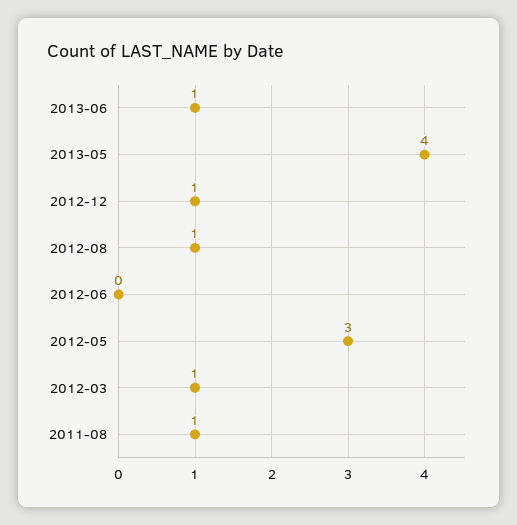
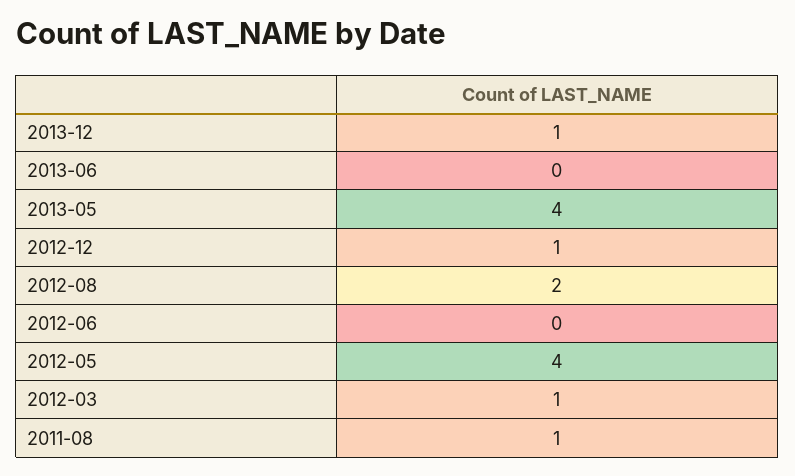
2013-06: 1 -> 0
2012-08: 1 -> 2
2012-05: 3 -> 4
2013-12: none -> 1

